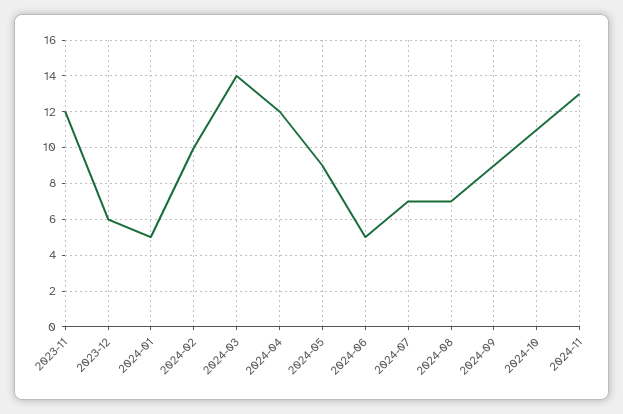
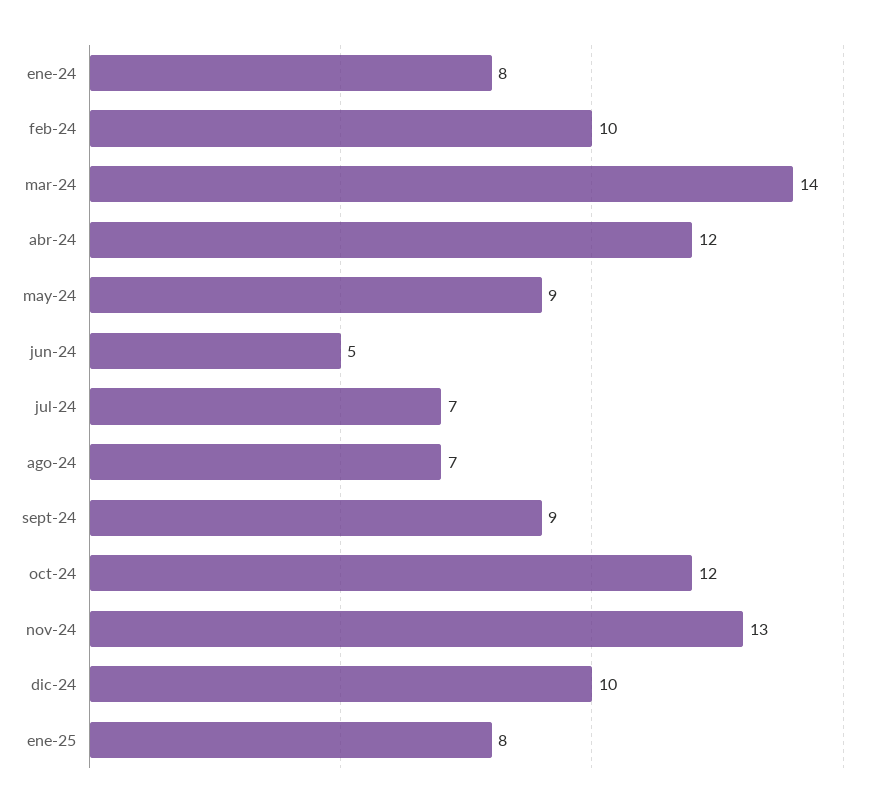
2023-11: 12 -> none
2023-12: 6 -> none
2024-01: 5 -> 8
2024-10: 11 -> 12
dic-24: none -> 10
ene-25: none -> 8

